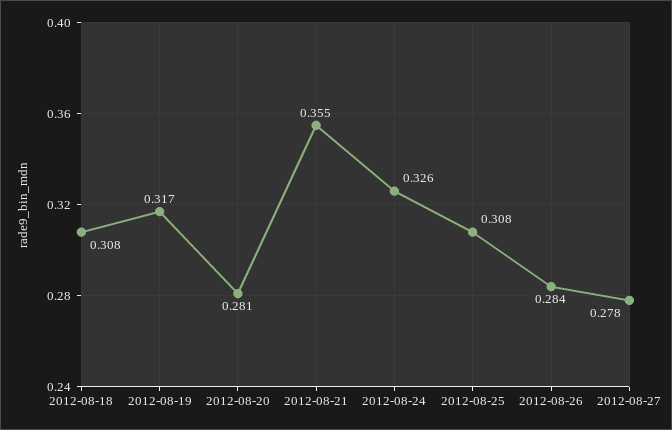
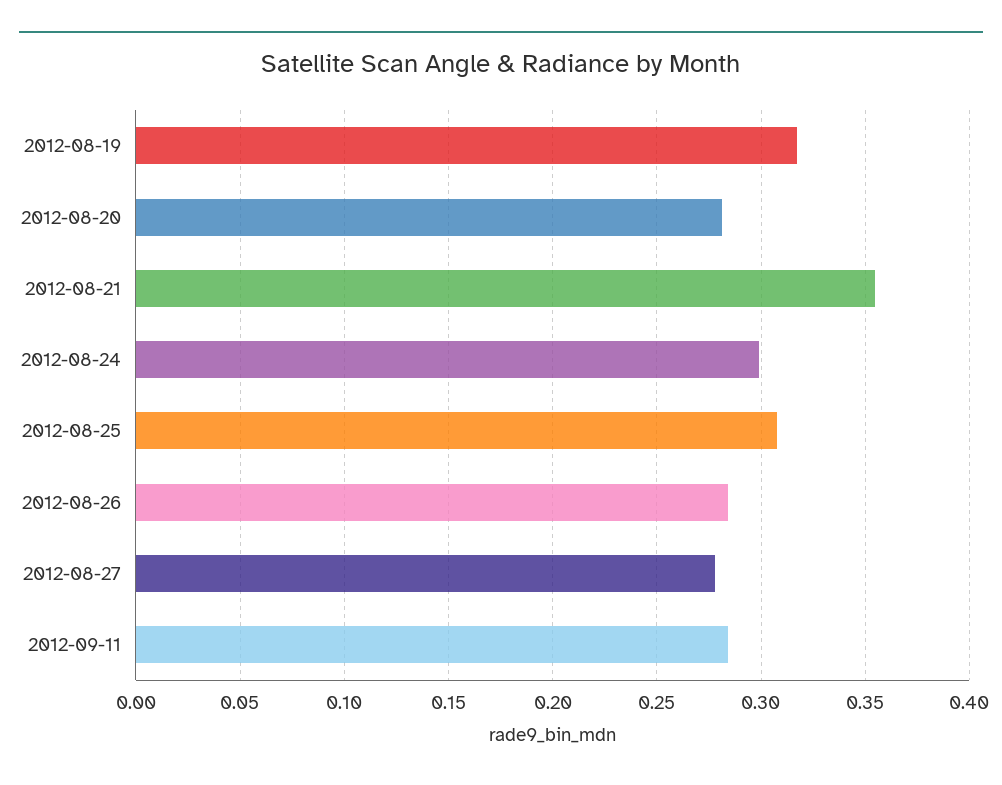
2012-08-18: 0.308 -> none
2012-08-24: 0.326 -> 0.3
2012-09-11: none -> 0.285

